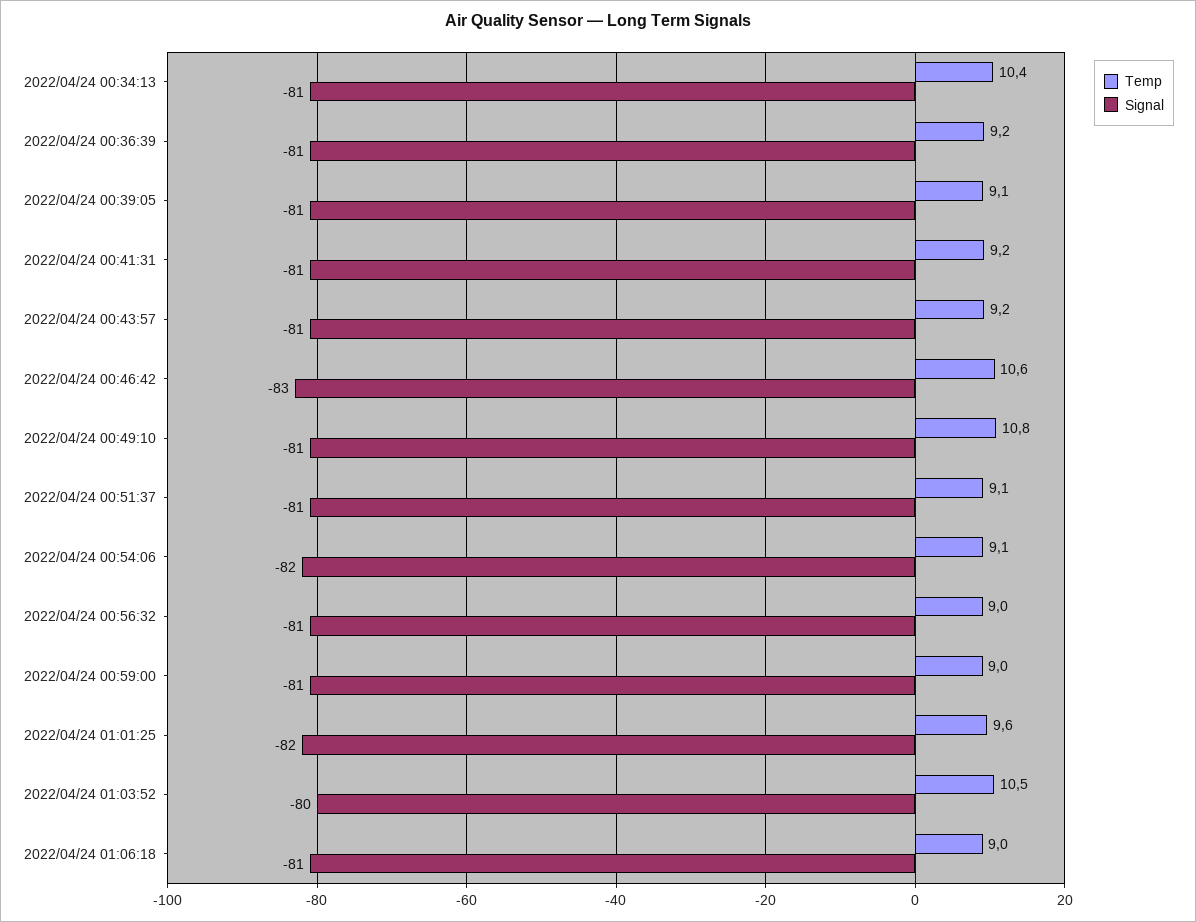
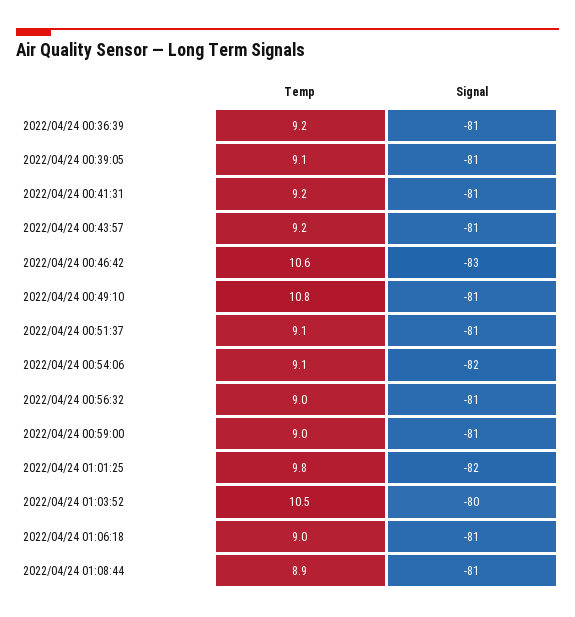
Temp, 2022/04/24 00:34:13: 10.4 -> none
Signal, 2022/04/24 00:34:13: -81 -> none
Temp, 2022/04/24 01:01:25: 9.6 -> 9.8
Temp, 2022/04/24 01:08:44: none -> 8.9
Signal, 2022/04/24 01:08:44: none -> -81

